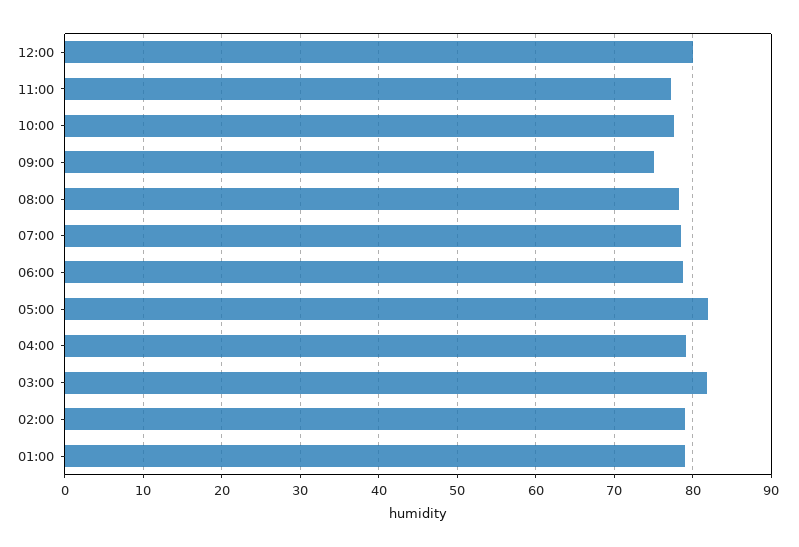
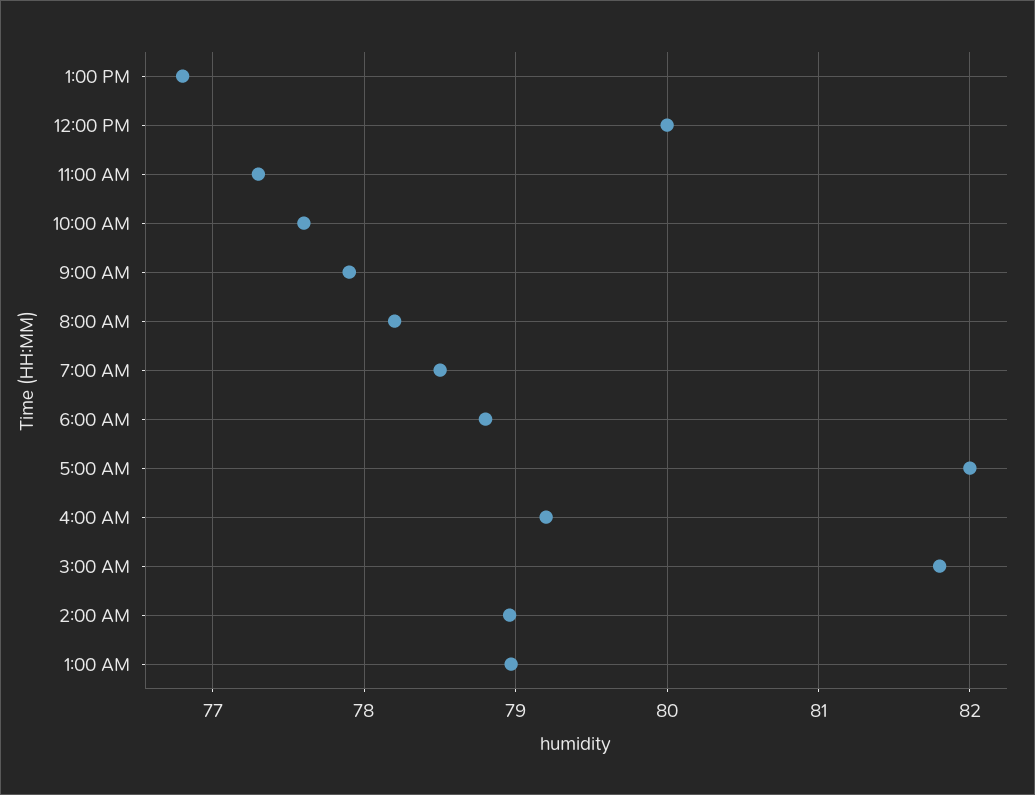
09:00: 75 -> 77.9
1:00 PM: none -> 76.8

